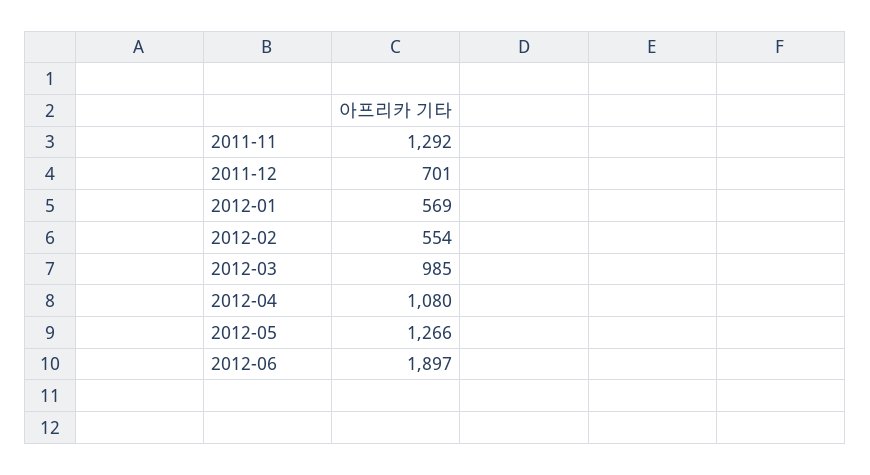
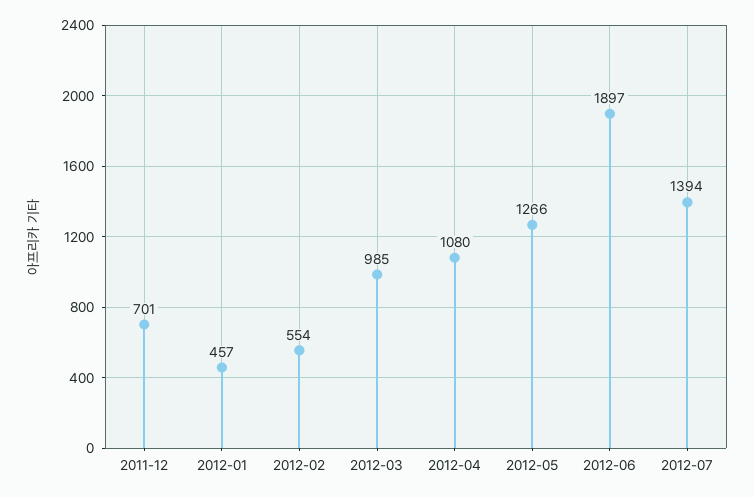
2011-11: 1292 -> none
2012-01: 569 -> 457
2012-07: none -> 1394

